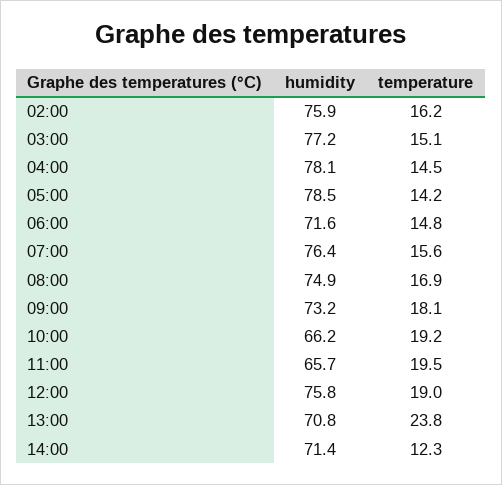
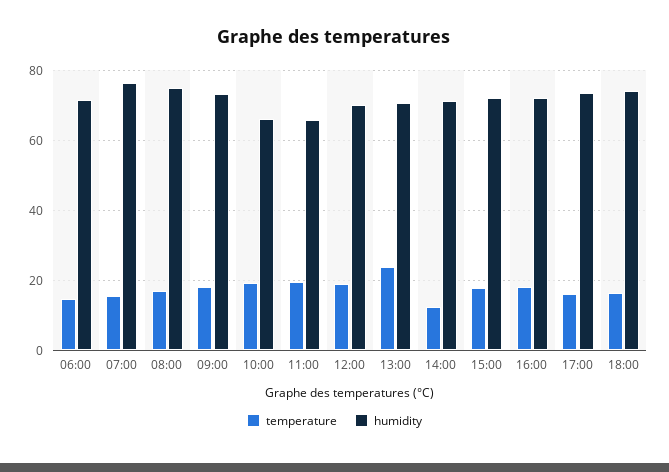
humidity, 02:00: 75.9 -> none
temperature, 02:00: 16.2 -> none
humidity, 03:00: 77.2 -> none
temperature, 03:00: 15.1 -> none
humidity, 04:00: 78.1 -> none
temperature, 04:00: 14.5 -> none
humidity, 05:00: 78.5 -> none
temperature, 05:00: 14.2 -> none
humidity, 12:00: 75.8 -> 70
temperature, 15:00: none -> 18
humidity, 15:00: none -> 72
temperature, 16:00: none -> 18
humidity, 16:00: none -> 72
temperature, 17:00: none -> 16
humidity, 17:00: none -> 74
temperature, 18:00: none -> 16
humidity, 18:00: none -> 74

